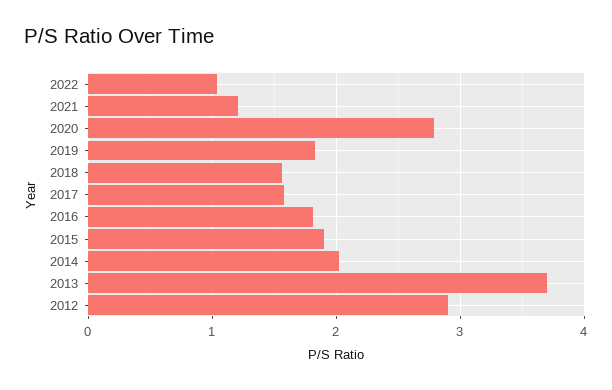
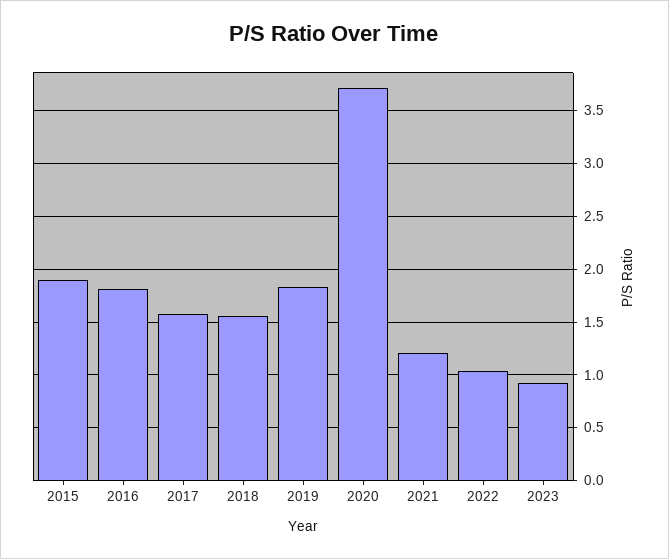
2020: 2.8 -> 3.7
2014: 2 -> none
2013: 3.7 -> none
2012: 2.9 -> none
2023: none -> 0.9

